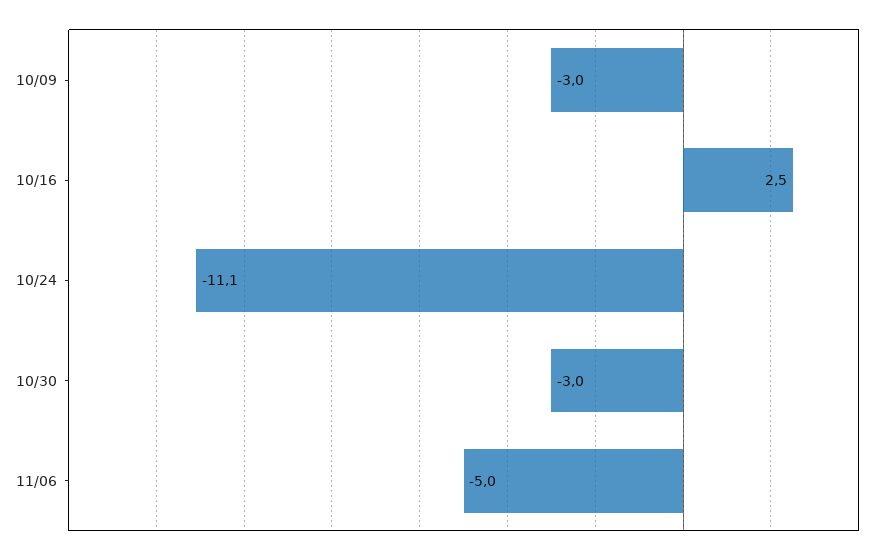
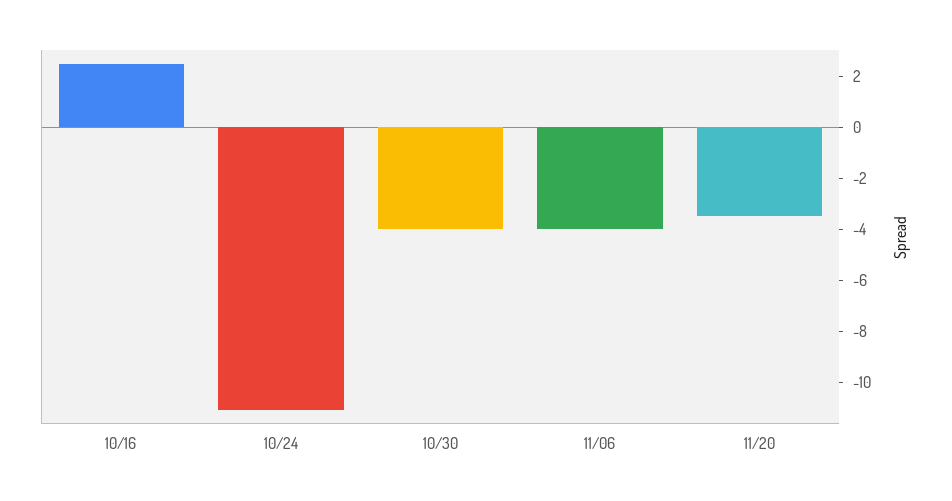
10/09: -3 -> none
10/30: -3 -> -4
11/06: -5 -> -4
11/20: none -> -3.5

